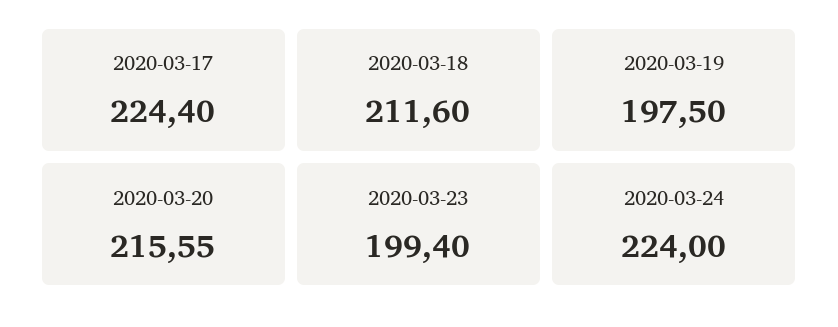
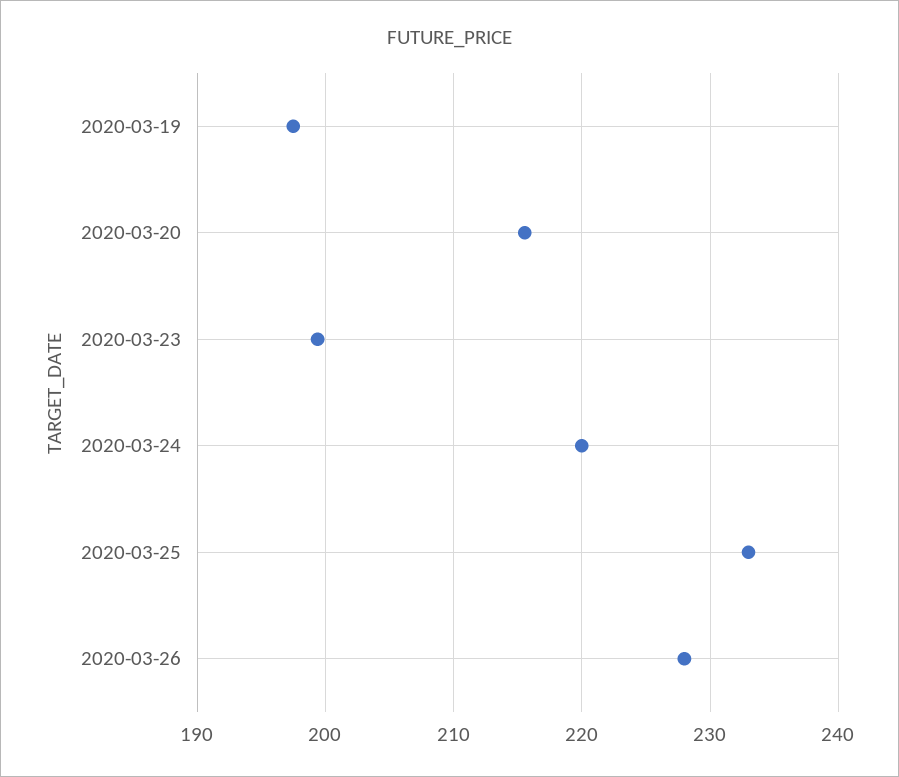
2020-03-17: 224.4 -> none
2020-03-18: 211.6 -> none
2020-03-24: 224 -> 220
2020-03-25: none -> 233
2020-03-26: none -> 228

